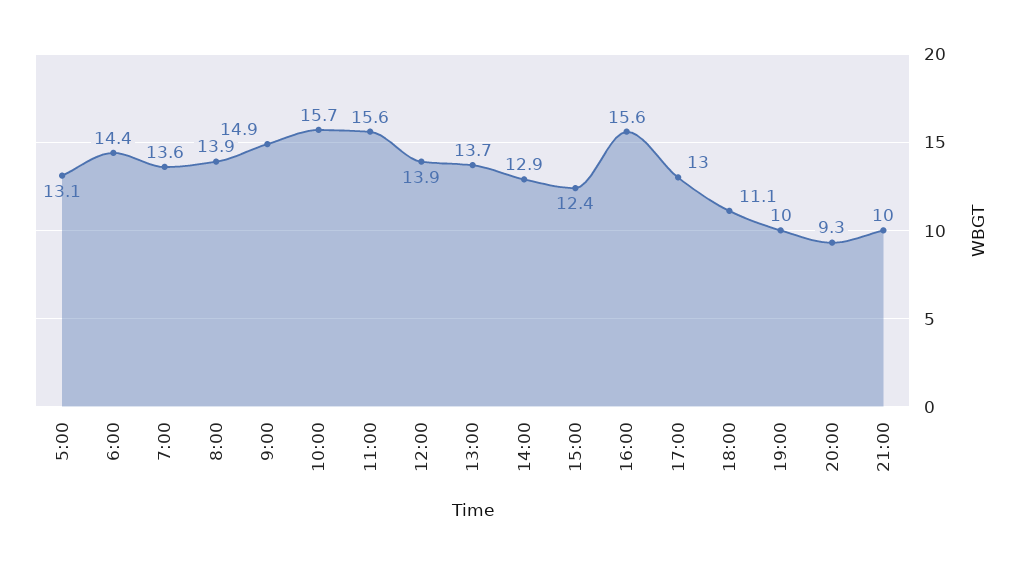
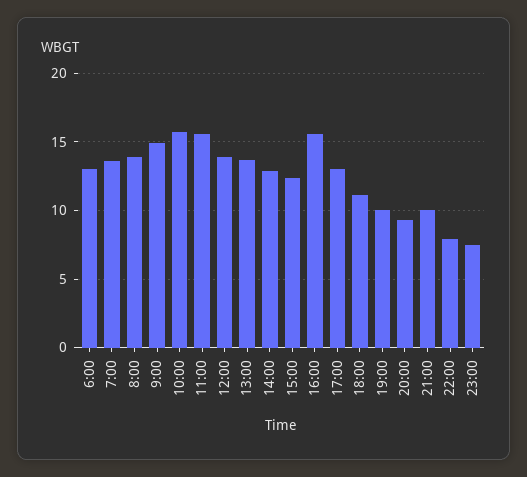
5:00: 13.1 -> none
6:00: 14.4 -> 13
22:00: none -> 8
23:00: none -> 7.5

